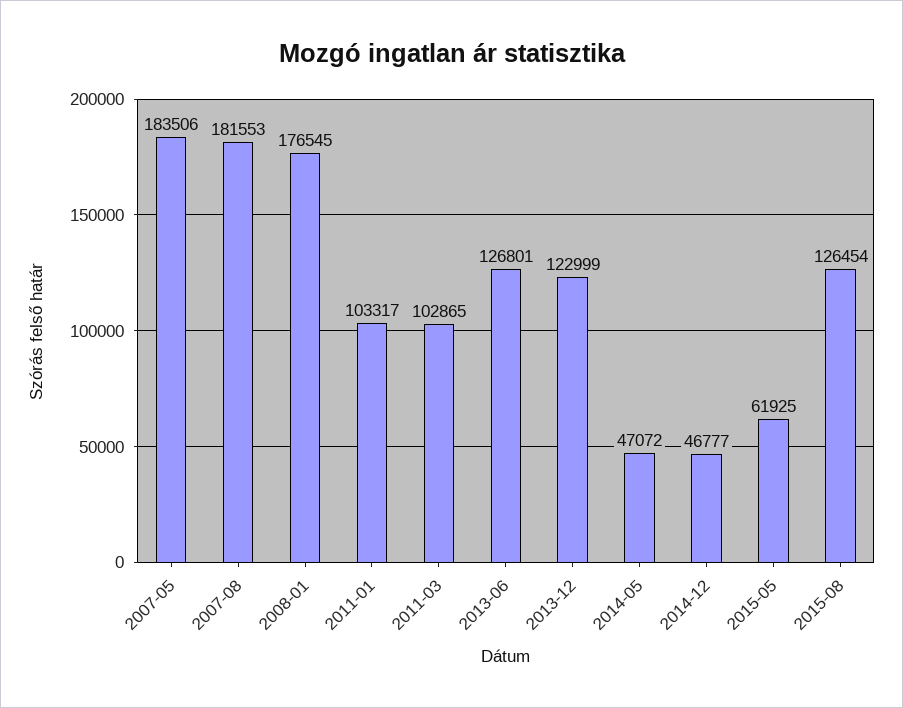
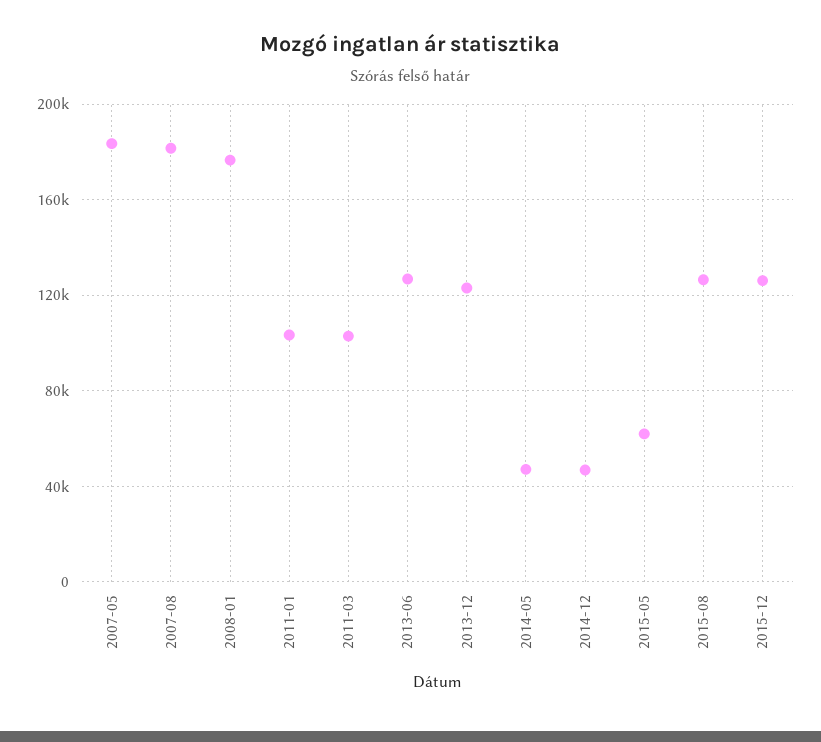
2015-12: none -> 125000

